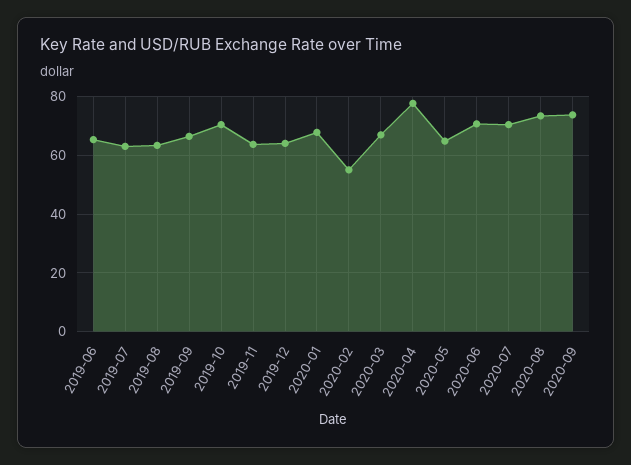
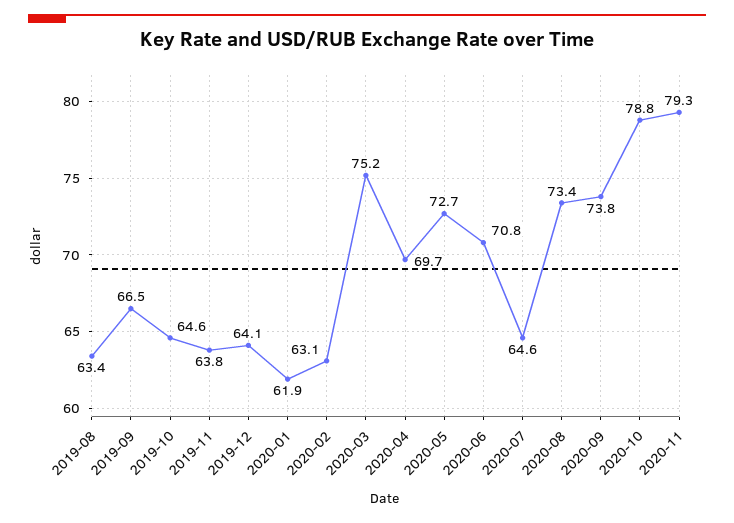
2019-06: 65 -> none
2019-07: 62.5 -> none
2019-10: 70 -> 64.6
2020-01: 67.5 -> 61.9
2020-02: 55 -> 63.1
2020-03: 67.5 -> 75.2
2020-04: 77.5 -> 69.7
2020-05: 65 -> 72.7
2020-07: 70 -> 64.6
2020-10: none -> 78.8
2020-11: none -> 79.3

